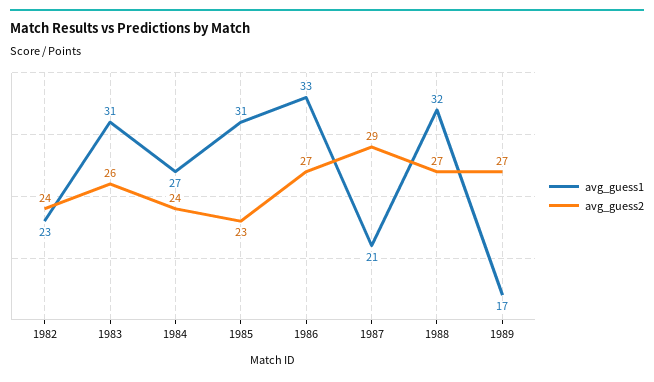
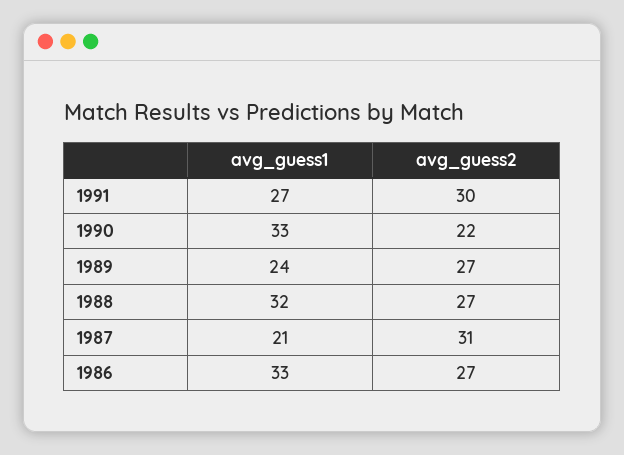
avg_guess1, 1982: 23 -> none
avg_guess2, 1982: 24 -> none
avg_guess1, 1983: 31 -> none
avg_guess2, 1983: 26 -> none
avg_guess1, 1984: 27 -> none
avg_guess2, 1984: 24 -> none
avg_guess1, 1985: 31 -> none
avg_guess2, 1985: 23 -> none
avg_guess2, 1987: 29 -> 31
avg_guess1, 1989: 17 -> 24
avg_guess1, 1991: none -> 27
avg_guess2, 1991: none -> 30
avg_guess1, 1990: none -> 33
avg_guess2, 1990: none -> 22

